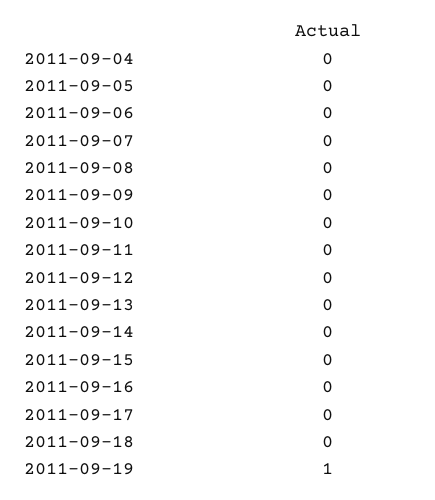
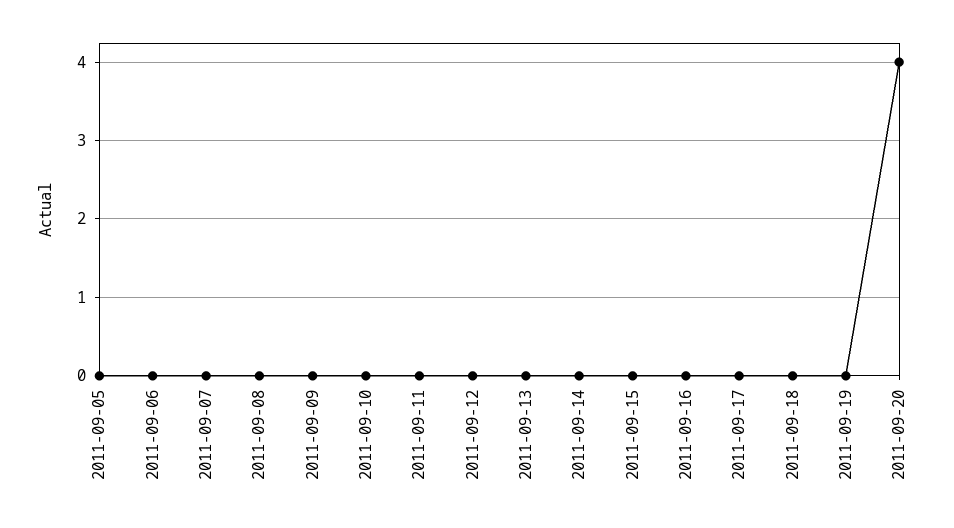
2011-09-04: 0 -> none
2011-09-19: 1 -> 0
2011-09-20: none -> 4

